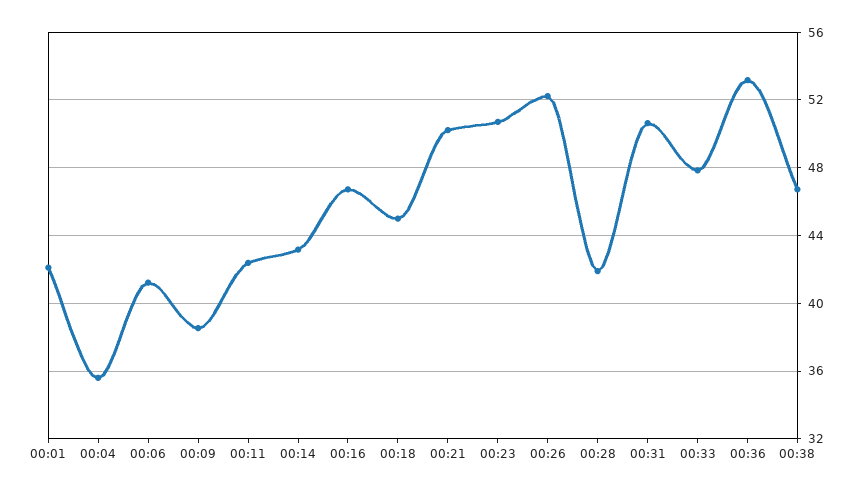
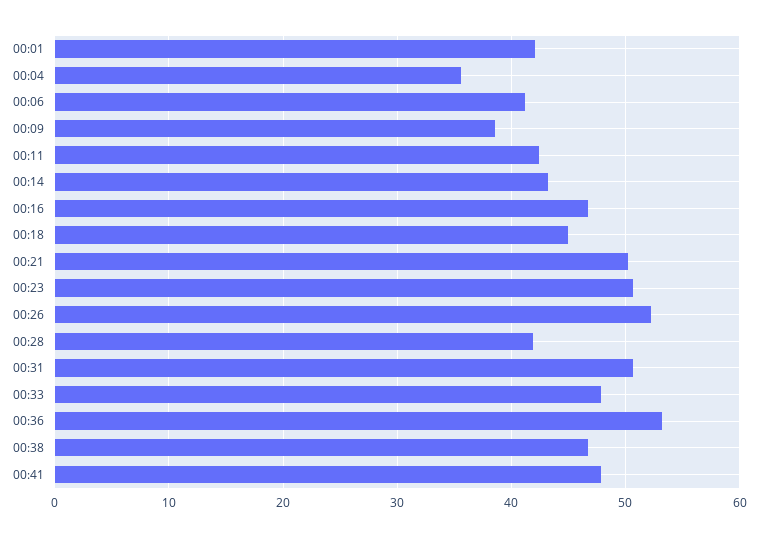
00:41: none -> 48

